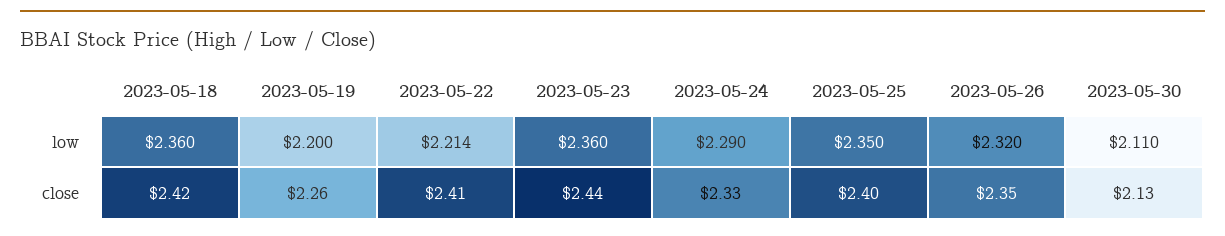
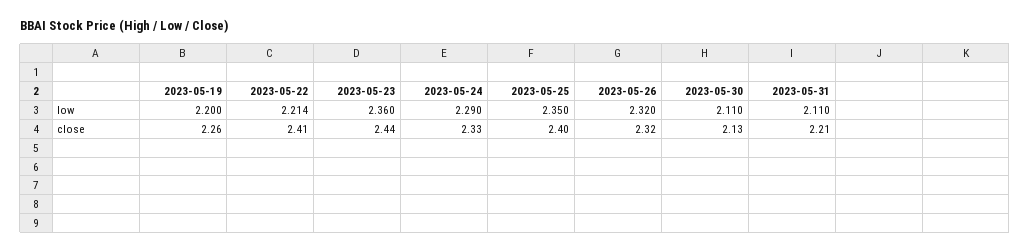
2023-05-18, low: 2.36 -> none
2023-05-18, close: 2.42 -> none
2023-05-26, close: 2.35 -> 2.32
2023-05-31, low: none -> 2.11
2023-05-31, close: none -> 2.21

